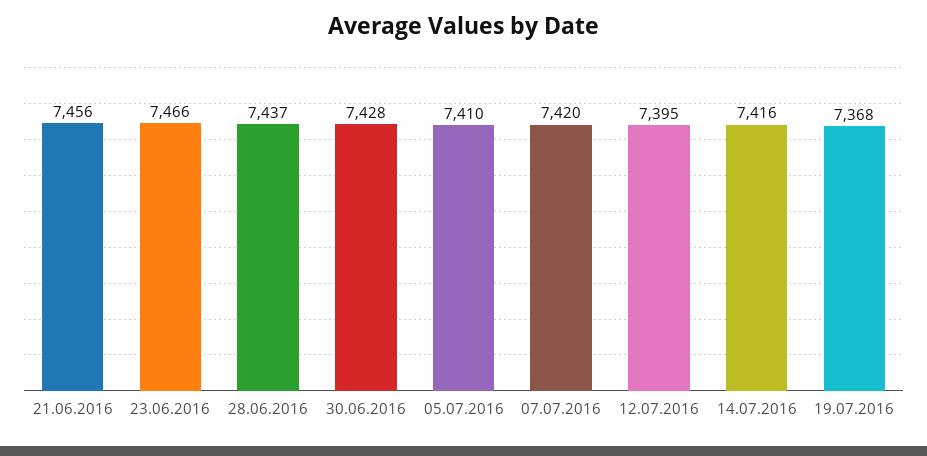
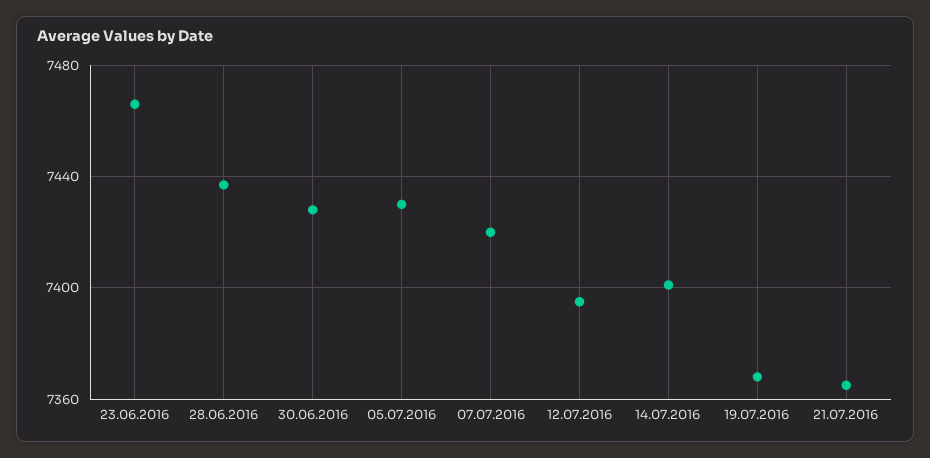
21.06.2016: 7456 -> none
05.07.2016: 7410 -> 7430
14.07.2016: 7416 -> 7400
21.07.2016: none -> 7365

